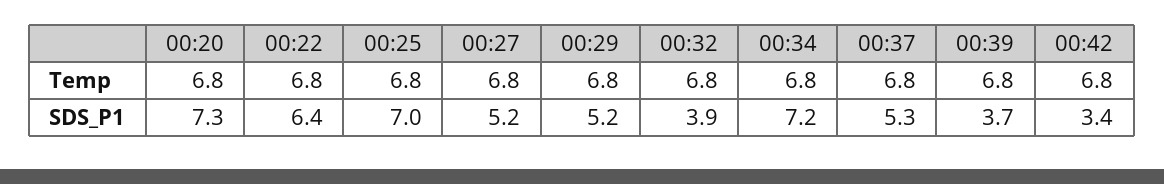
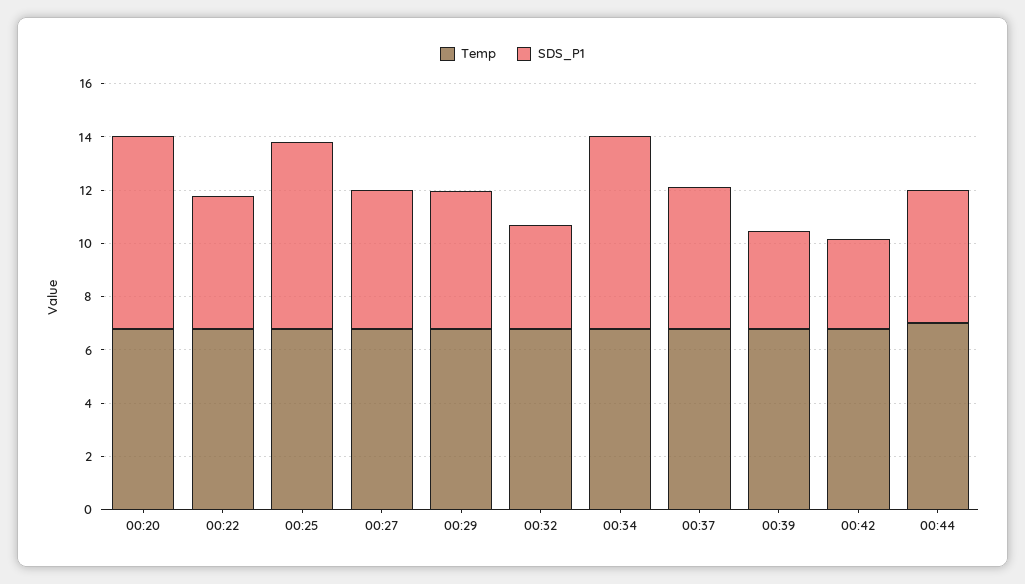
SDS_P1, 00:22: 6.4 -> 5
Temp, 00:44: none -> 7
SDS_P1, 00:44: none -> 5

